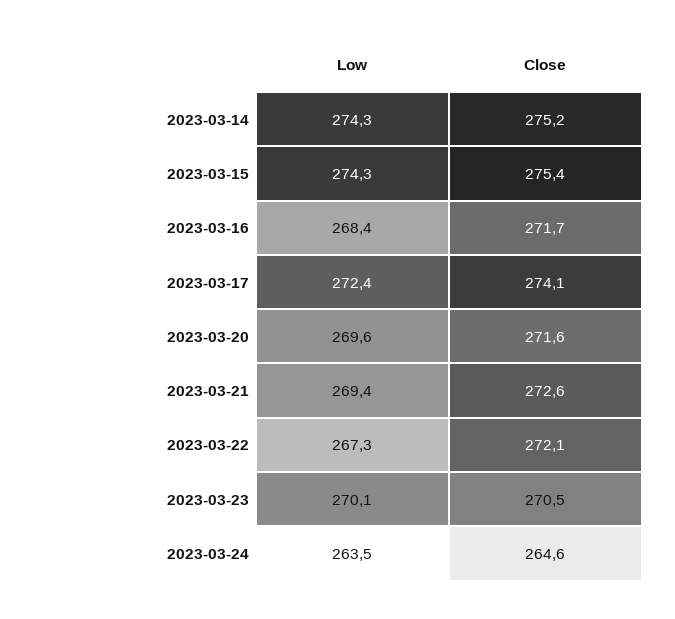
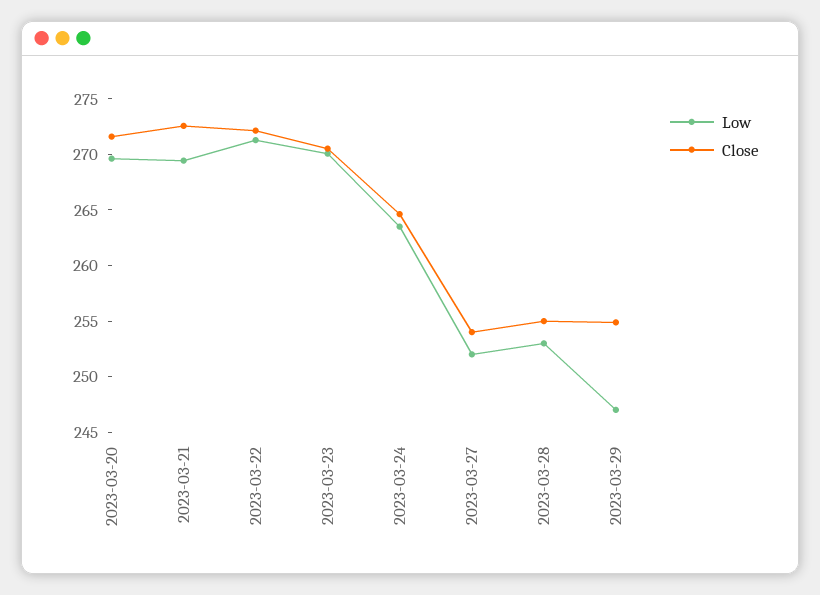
Low, 2023-03-14: 274.3 -> none
Close, 2023-03-14: 275.2 -> none
Low, 2023-03-15: 274.3 -> none
Close, 2023-03-15: 275.4 -> none
Low, 2023-03-16: 268.4 -> none
Close, 2023-03-16: 271.7 -> none
Low, 2023-03-17: 272.4 -> none
Close, 2023-03-17: 274.1 -> none
Low, 2023-03-22: 267.3 -> 271
Low, 2023-03-27: none -> 252
Close, 2023-03-27: none -> 254
Low, 2023-03-28: none -> 253
Close, 2023-03-28: none -> 255
Low, 2023-03-29: none -> 247
Close, 2023-03-29: none -> 255

